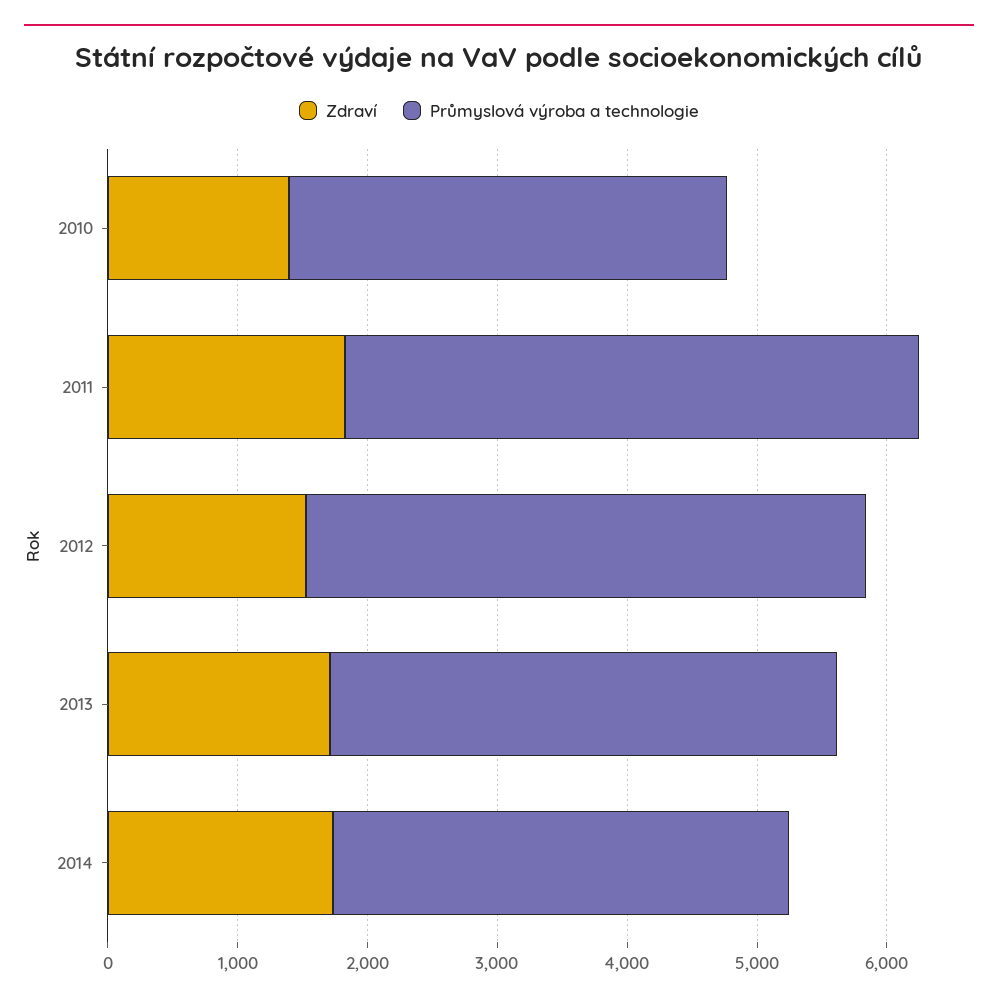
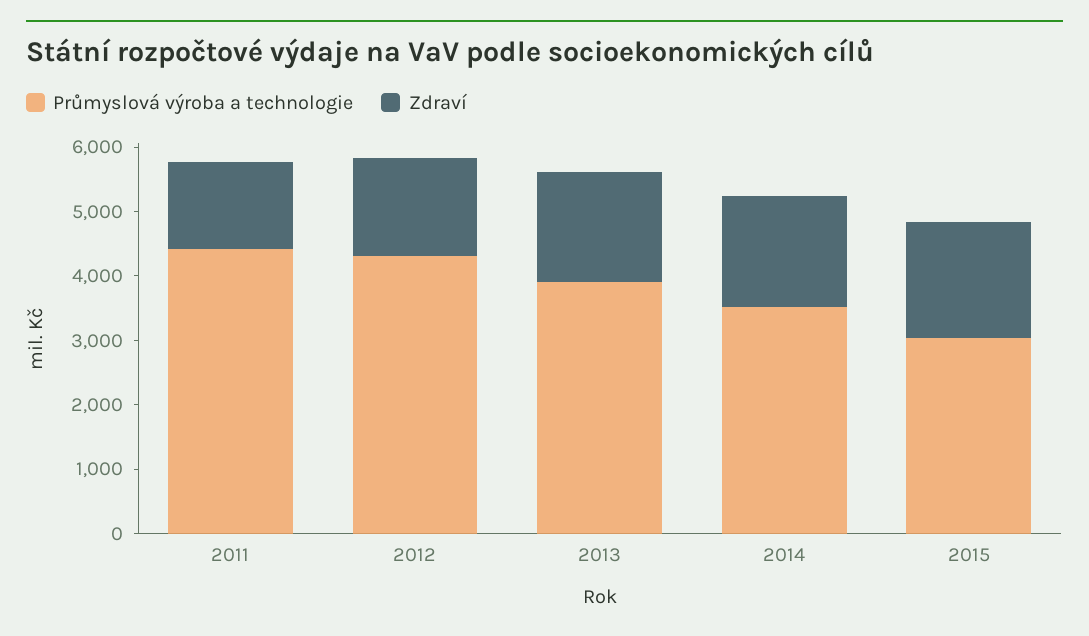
Zdraví, 2010: 1400 -> none
Průmyslová výroba a technologie, 2010: 3400 -> none
Zdraví, 2011: 1800 -> 1400
Průmyslová výroba a technologie, 2015: none -> 3000
Zdraví, 2015: none -> 1800

